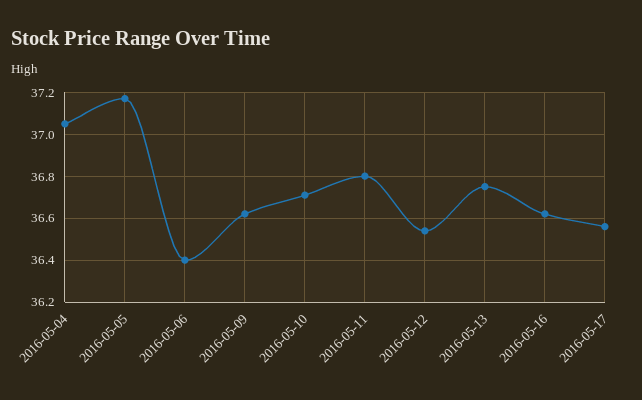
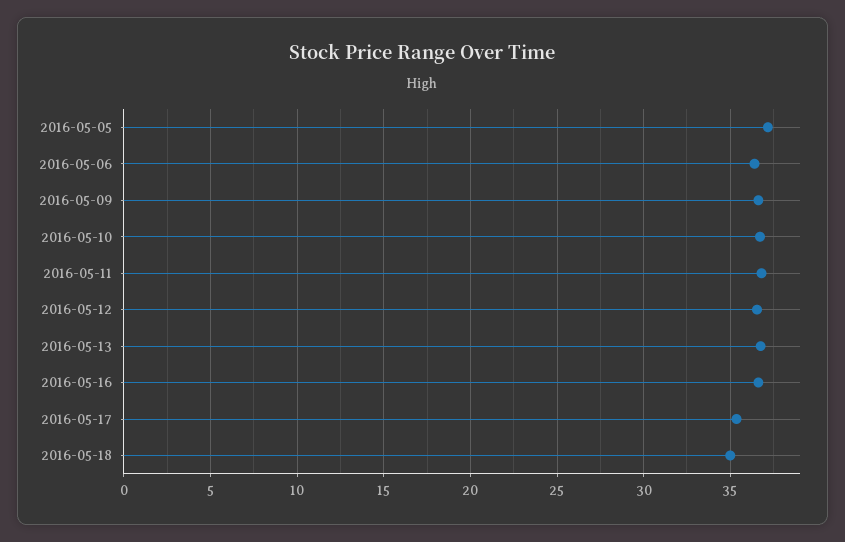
2016-05-04: 37.05 -> none
2016-05-17: 36.55 -> 35.5
2016-05-18: none -> 35

